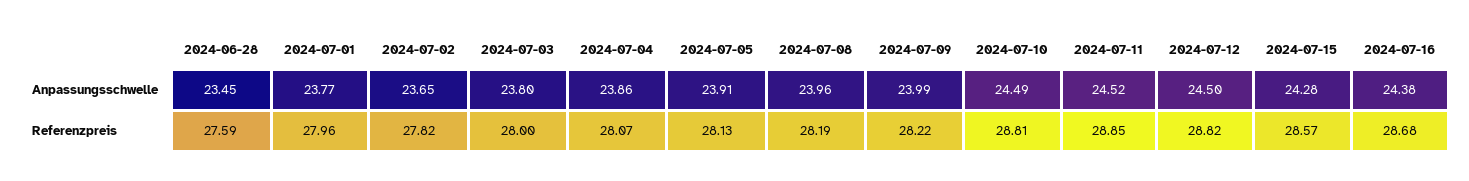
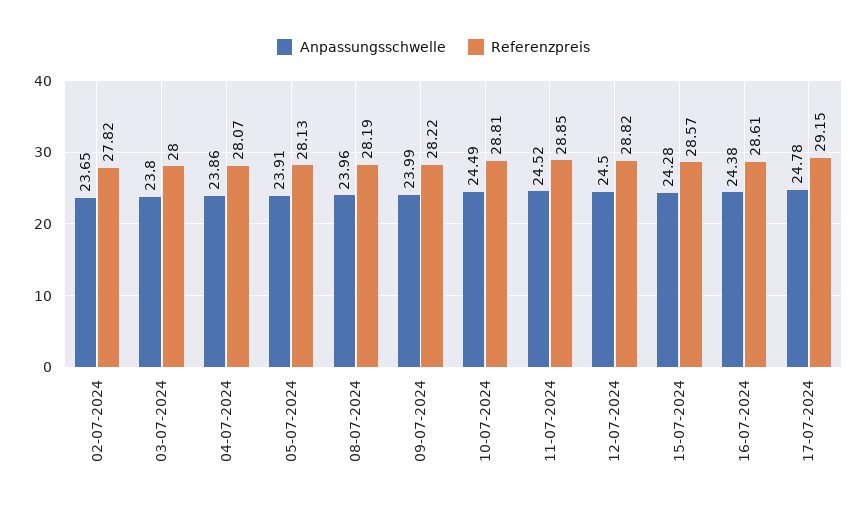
Anpassungsschwelle, 2024-06-28: 23.45 -> none
Anpassungsschwelle, 2024-07-01: 23.77 -> none
Referenzpreis, 2024-06-28: 27.59 -> none
Referenzpreis, 2024-07-01: 27.96 -> none
Referenzpreis, 2024-07-16: 28.68 -> 28.61
Anpassungsschwelle, 17-07-2024: none -> 24.78
Referenzpreis, 17-07-2024: none -> 29.15

